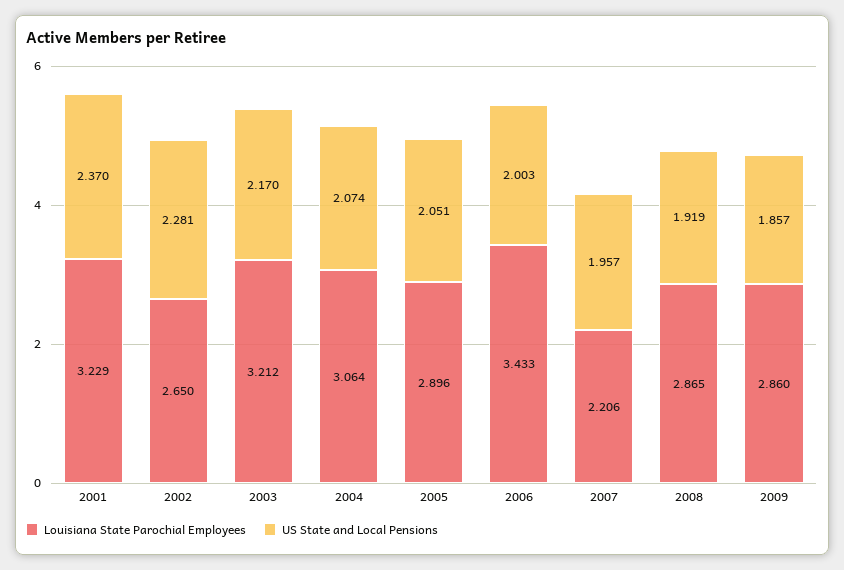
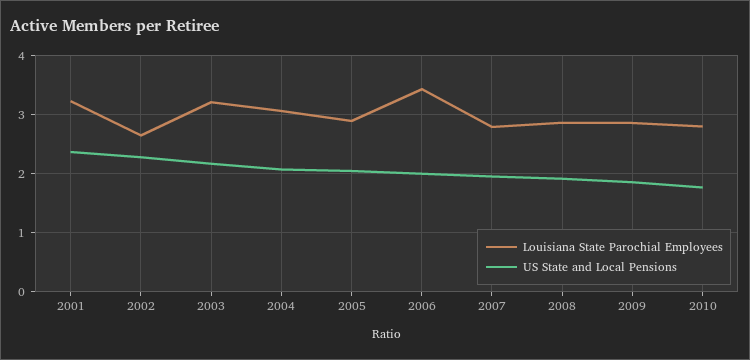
Louisiana State Parochial Employees, 2007: 2.206 -> 2.8
Louisiana State Parochial Employees, 2010: none -> 2.8
US State and Local Pensions, 2010: none -> 1.8

